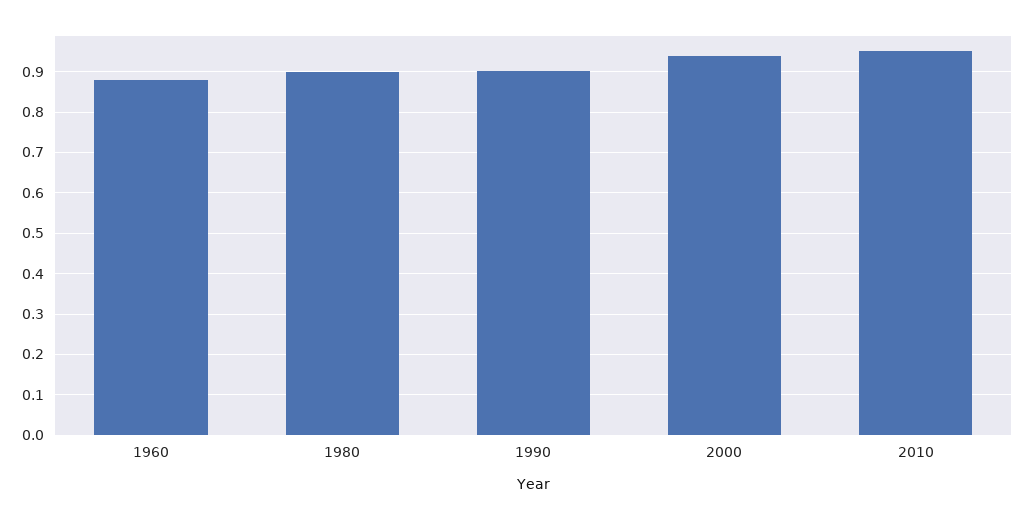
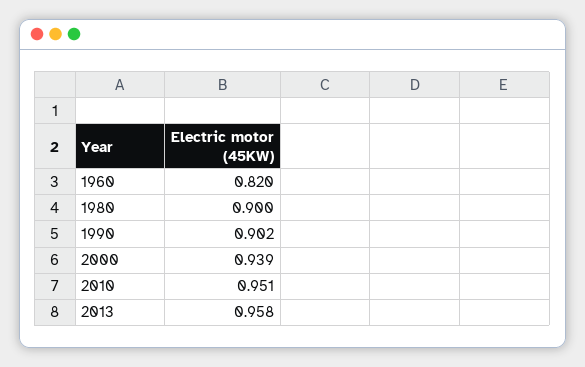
1960: 0.88 -> 0.82
2013: none -> 0.958

